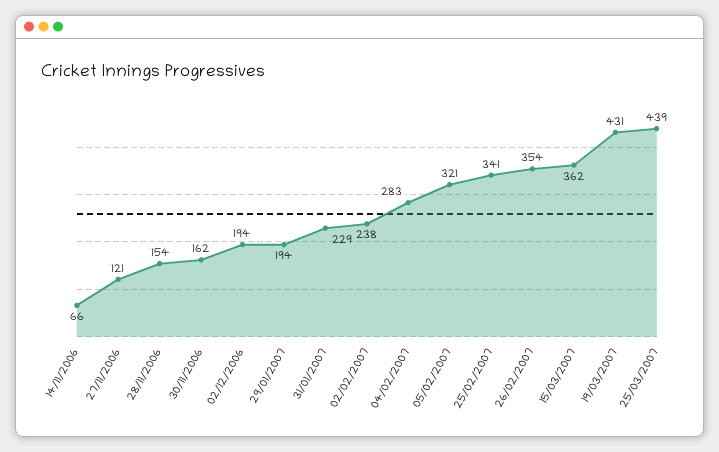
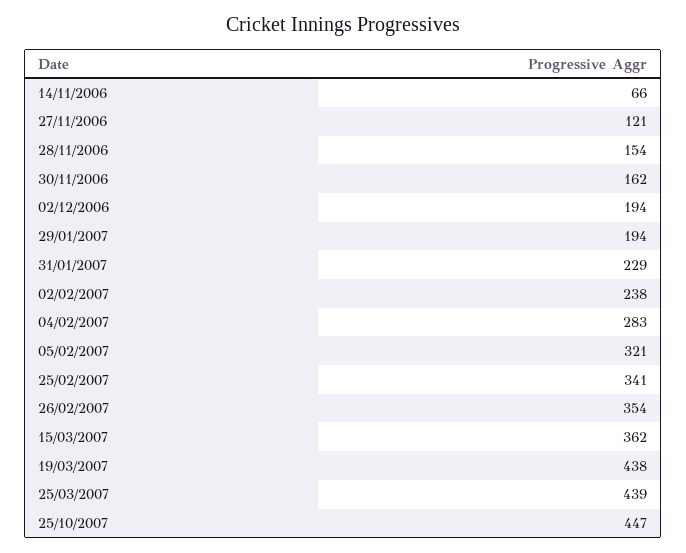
19/03/2007: 431 -> 438
25/10/2007: none -> 447

